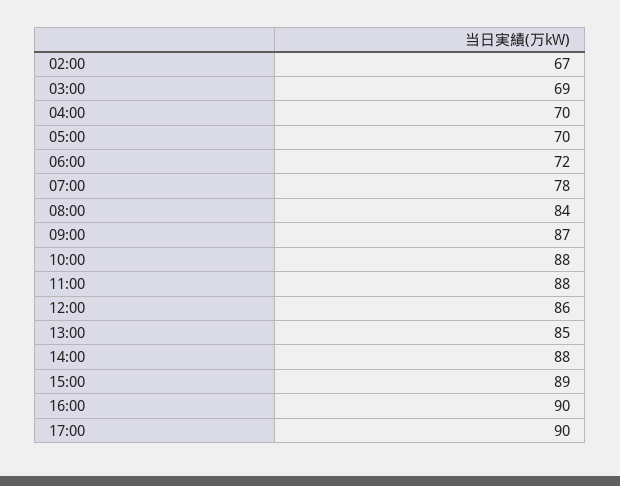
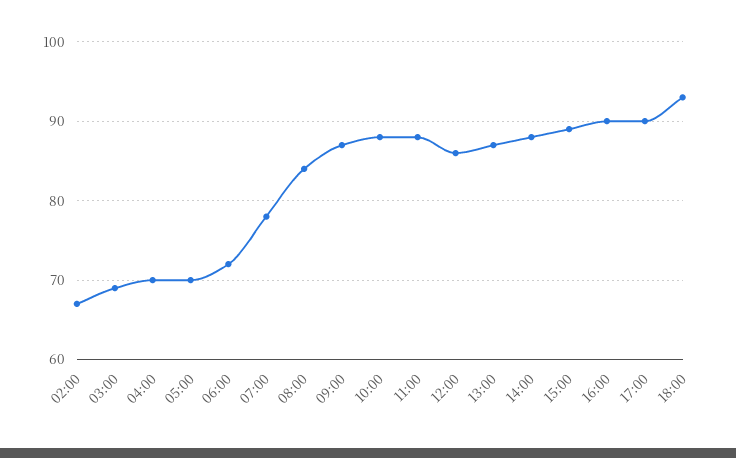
13:00: 85 -> 87
18:00: none -> 93

